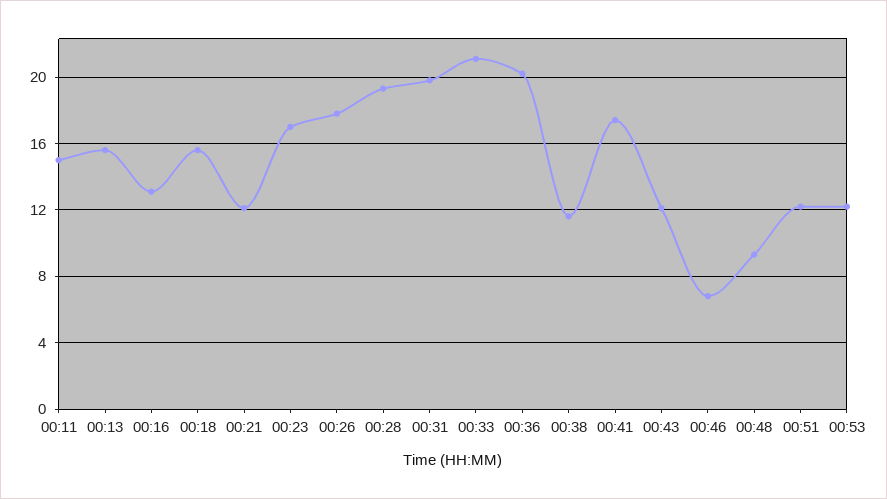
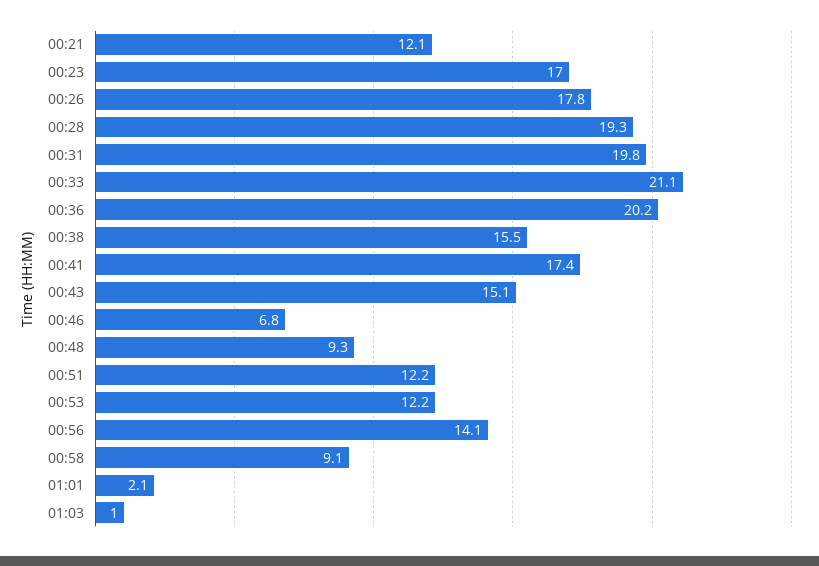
00:11: 15 -> none
00:13: 15.5 -> none
00:16: 13 -> none
00:18: 15.5 -> none
00:38: 11.5 -> 15.5
00:43: 12 -> 15.1
00:56: none -> 14.1
00:58: none -> 9.1
01:01: none -> 2.1
01:03: none -> 1

